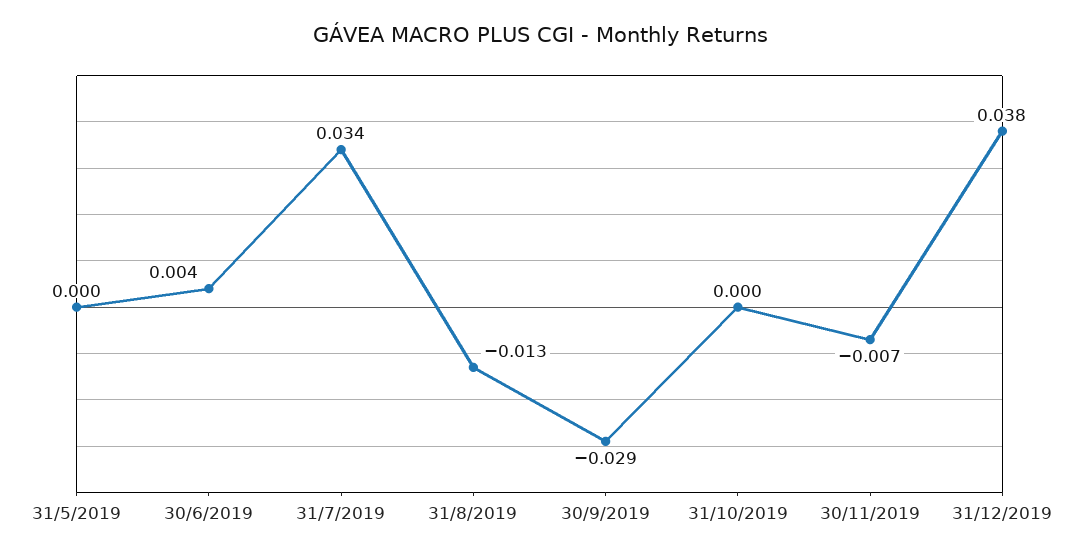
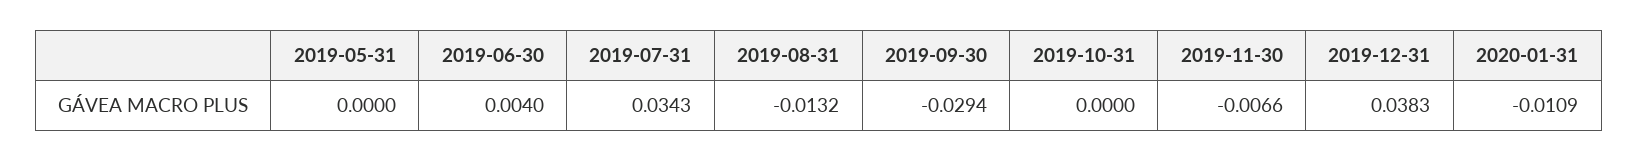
2020-01-31: none -> -0.0109

